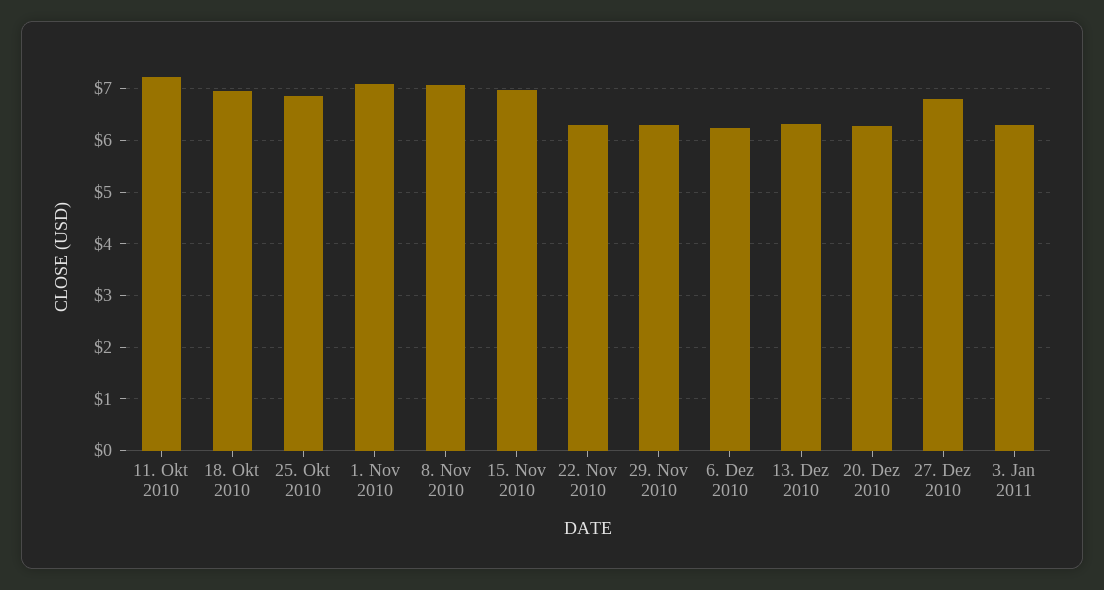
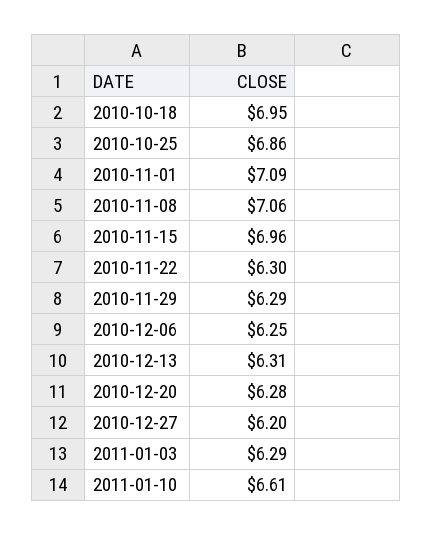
11. Okt 2010: 7.2 -> none
27. Dez 2010: 6.8 -> 6.2
2011-01-10: none -> 6.61

